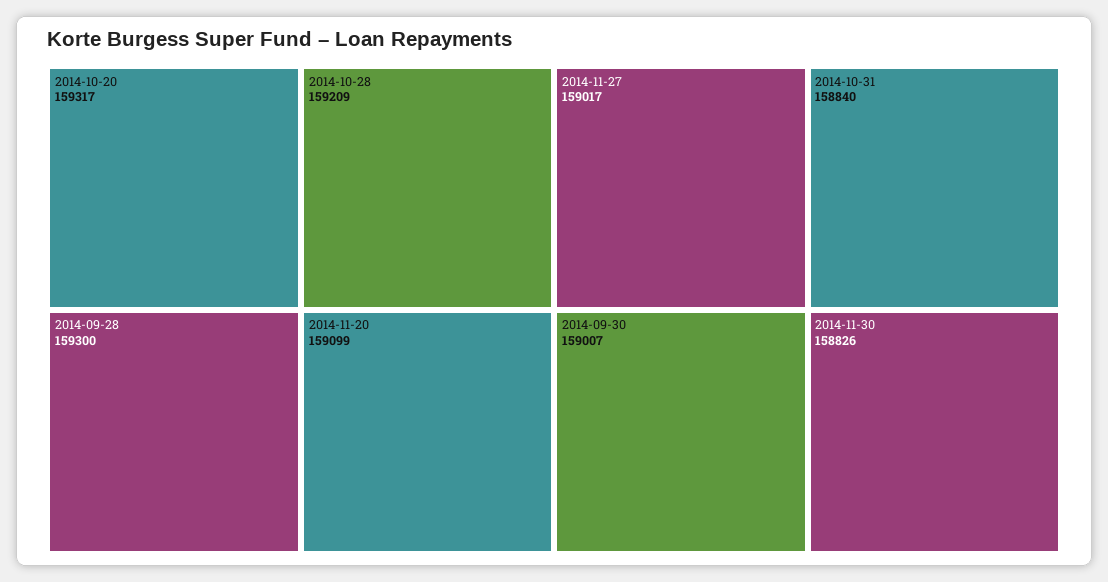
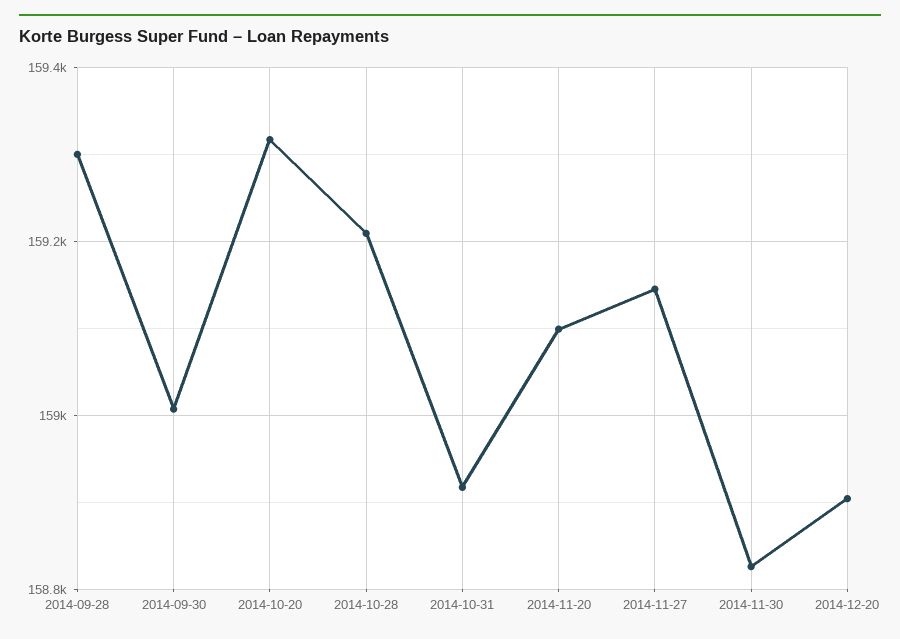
2014-11-27: 159017 -> 159140
2014-10-31: 158840 -> 158920
2014-12-20: none -> 158900

